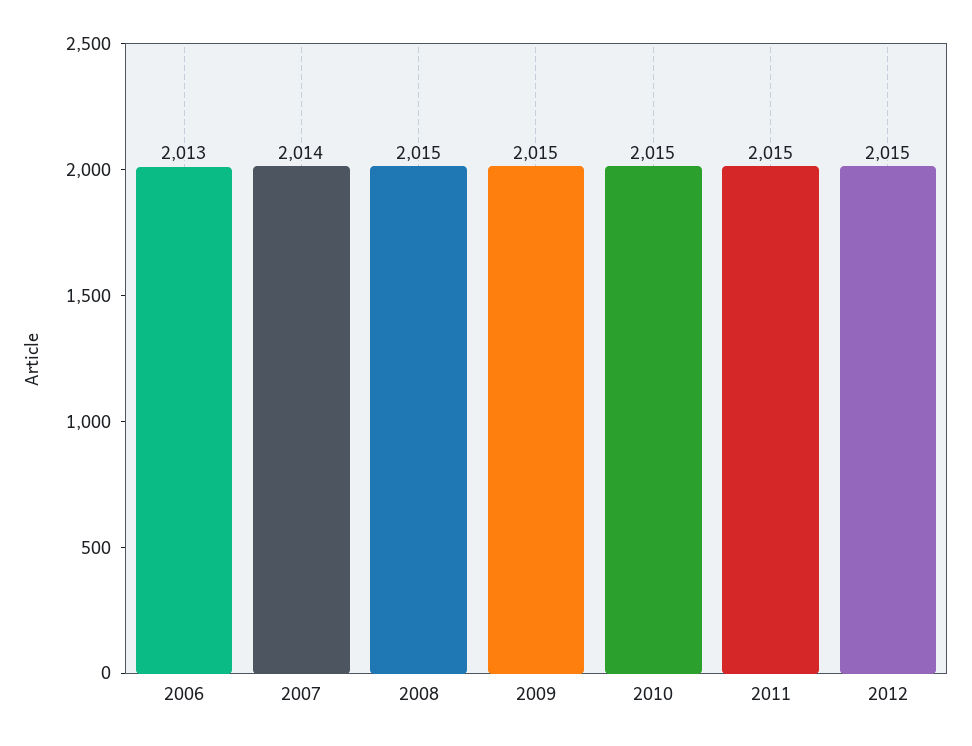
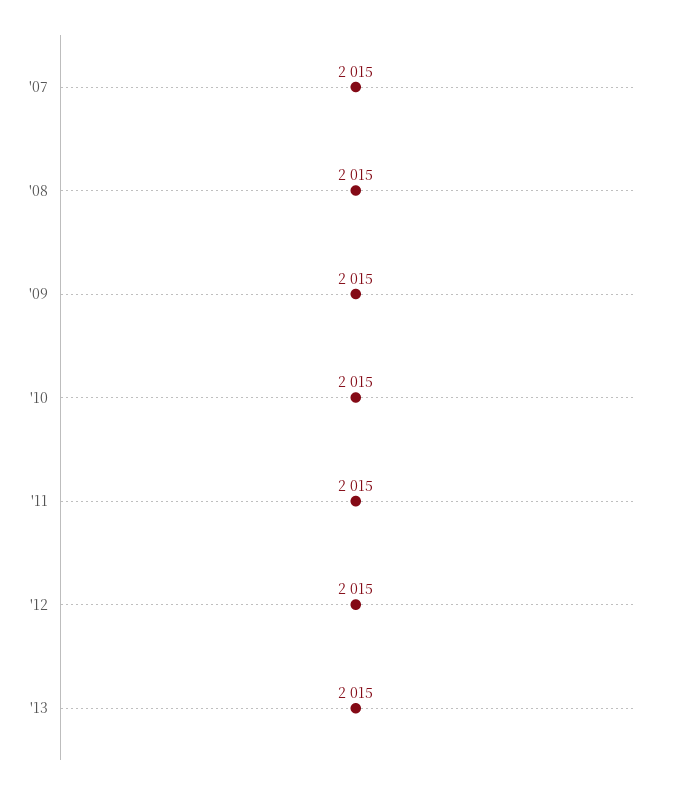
2006: 2013 -> none
2007: 2014 -> 2015
'13: none -> 2015

